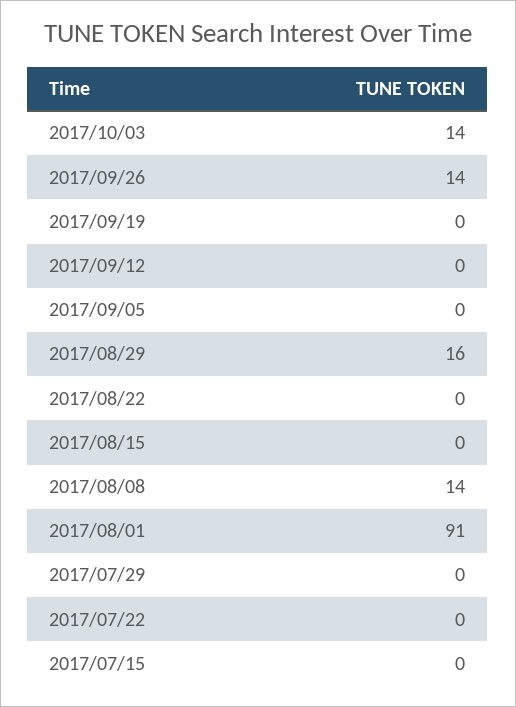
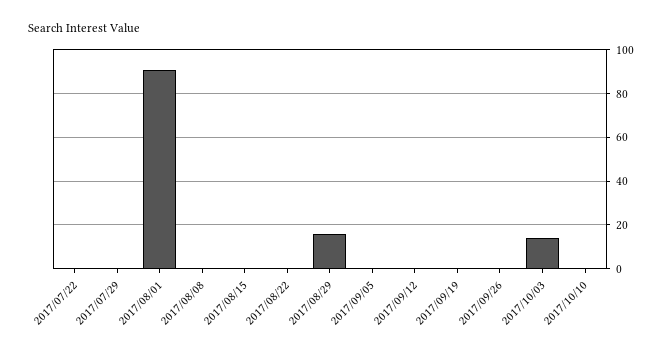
2017/09/26: 14 -> 0
2017/08/08: 14 -> 0
2017/07/15: 0 -> none
2017/10/10: none -> 0

